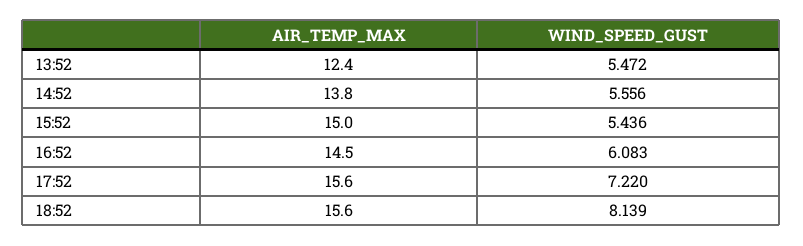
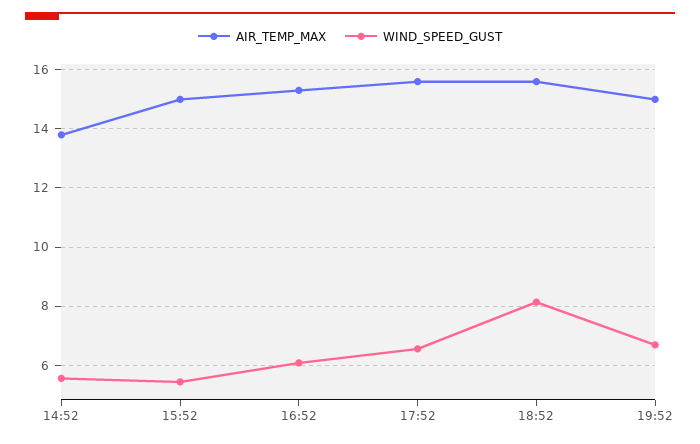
AIR_TEMP_MAX, 13:52: 12.4 -> none
WIND_SPEED_GUST, 13:52: 5.472 -> none
AIR_TEMP_MAX, 16:52: 14.5 -> 15.25
WIND_SPEED_GUST, 17:52: 7.22 -> 6.5
AIR_TEMP_MAX, 19:52: none -> 15
WIND_SPEED_GUST, 19:52: none -> 6.75

